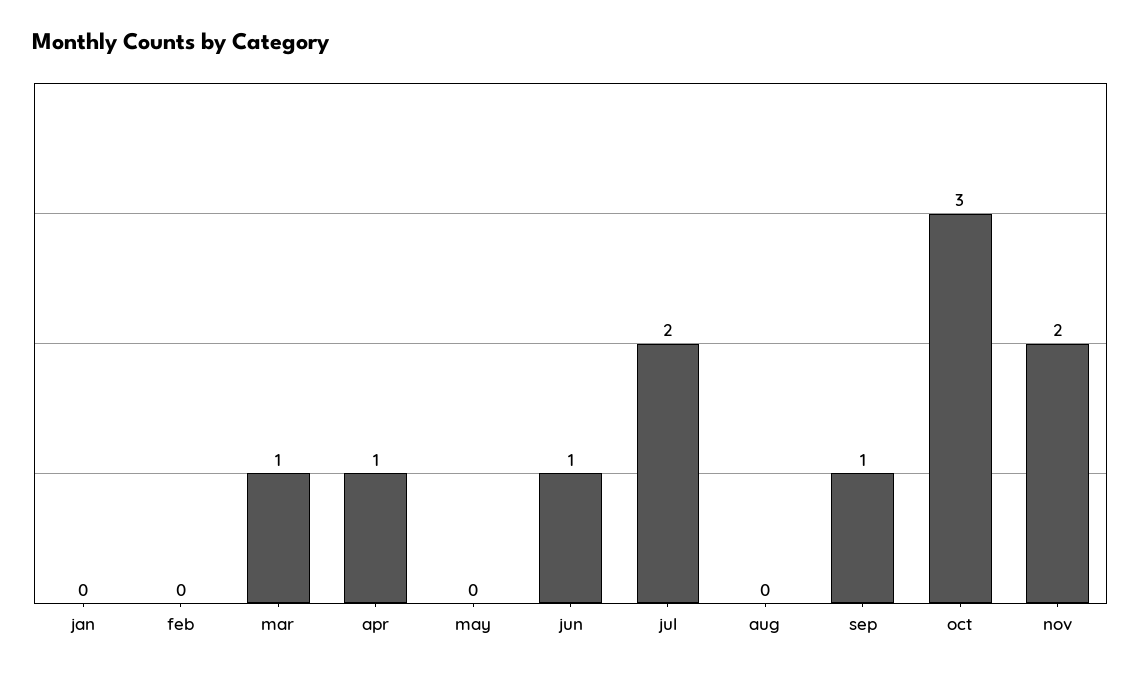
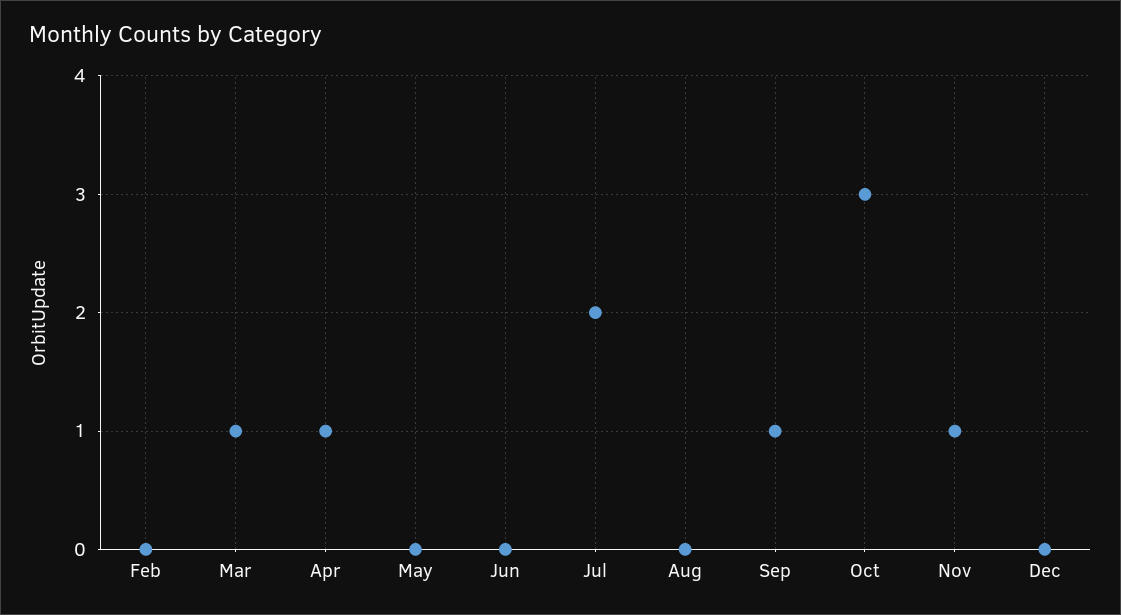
jan: 0 -> none
jun: 1 -> 0
nov: 2 -> 1
Dec: none -> 0

